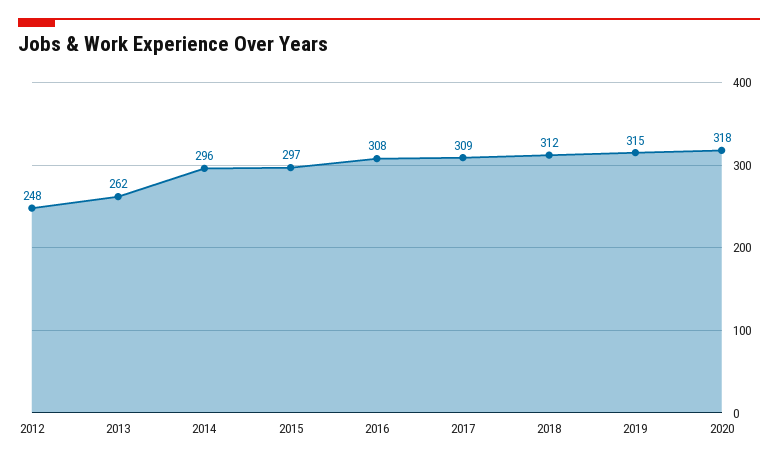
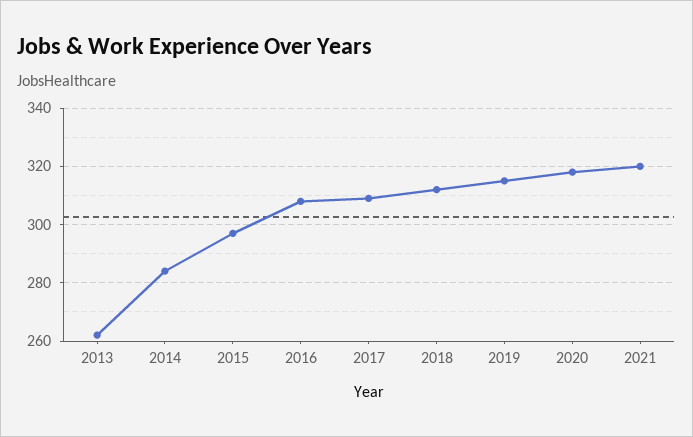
2012: 248 -> none
2014: 296 -> 285
2021: none -> 320

